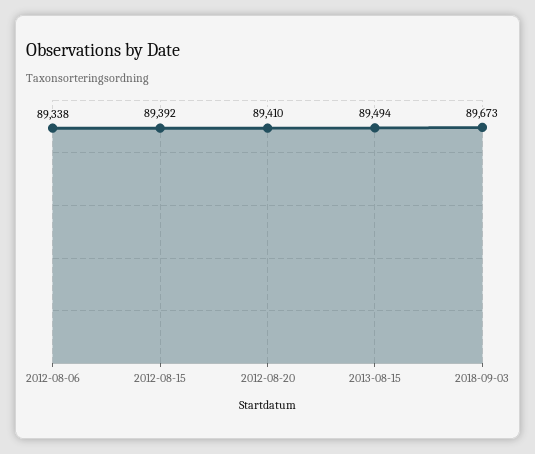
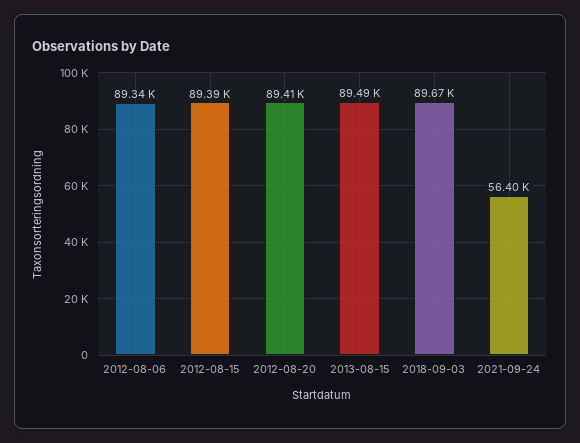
2021-09-24: none -> 56400

